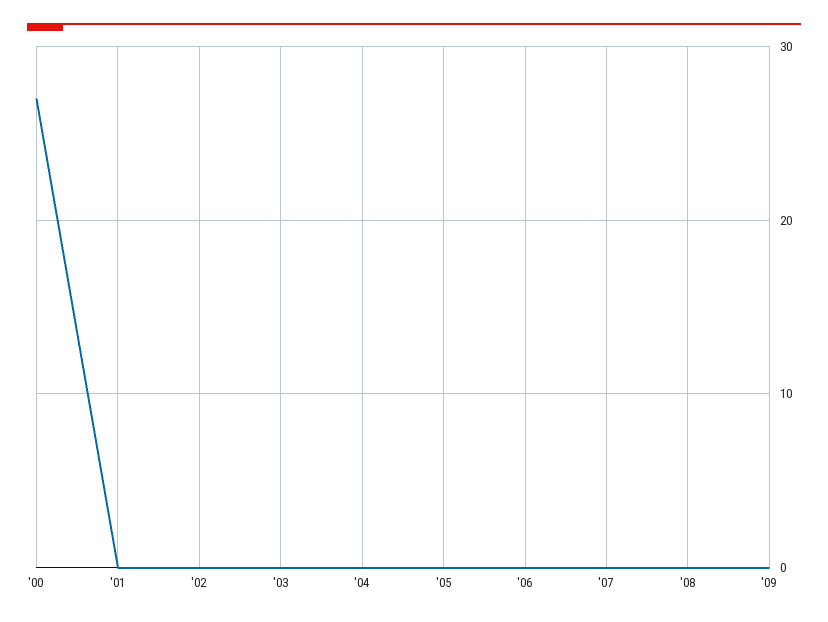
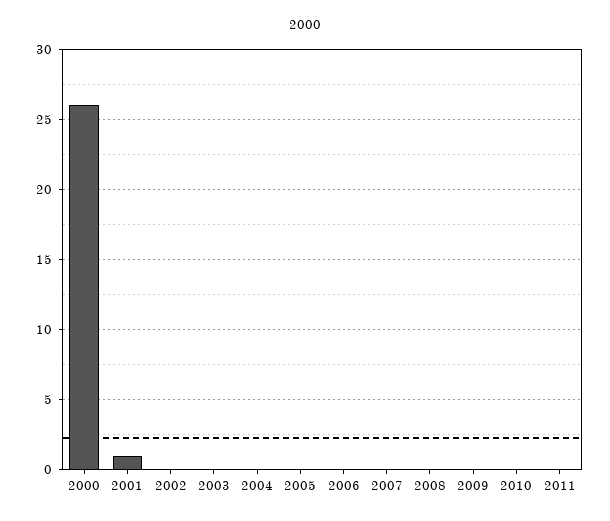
'00: 27 -> 26
'01: 0 -> 1
2010: none -> 0
2011: none -> 0

